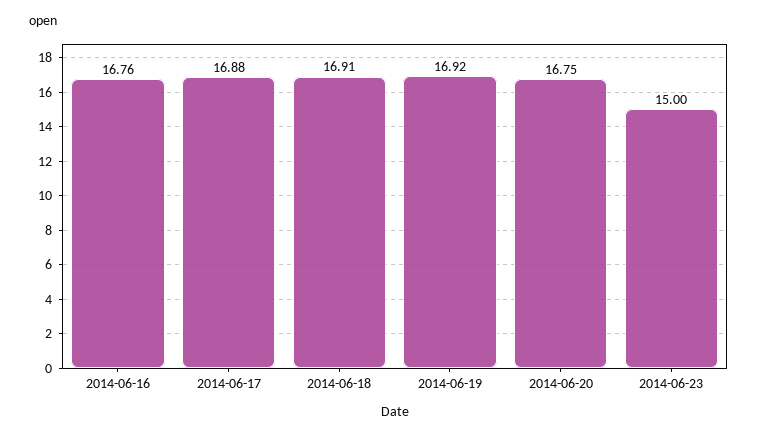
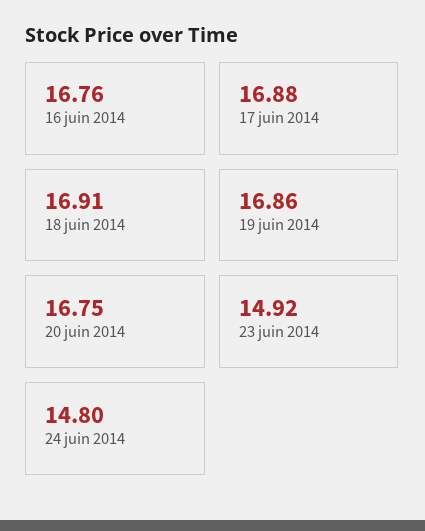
2014-06-19: 16.92 -> 16.86
2014-06-23: 15 -> 14.92
24 juin 2014: none -> 14.8

